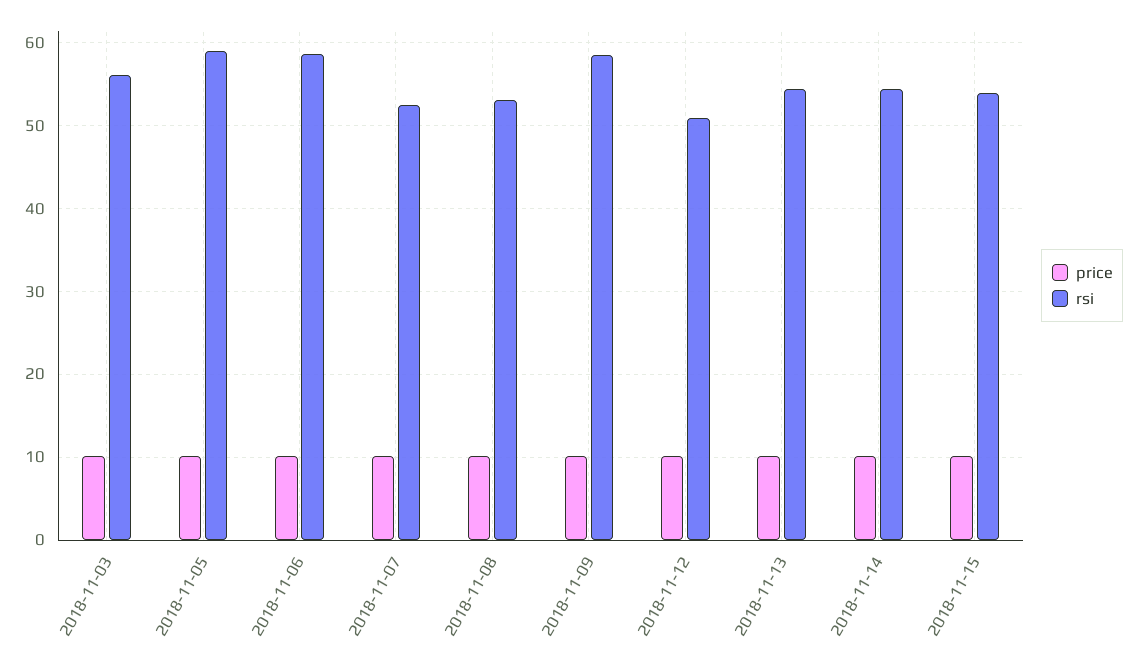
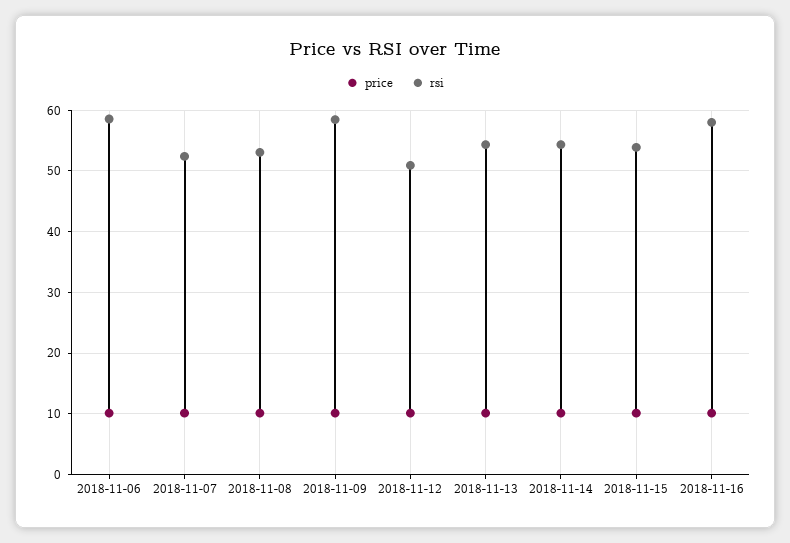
price, 2018-11-03: 10 -> none
rsi, 2018-11-03: 56 -> none
price, 2018-11-05: 10 -> none
rsi, 2018-11-05: 59 -> none
price, 2018-11-16: none -> 10
rsi, 2018-11-16: none -> 58

